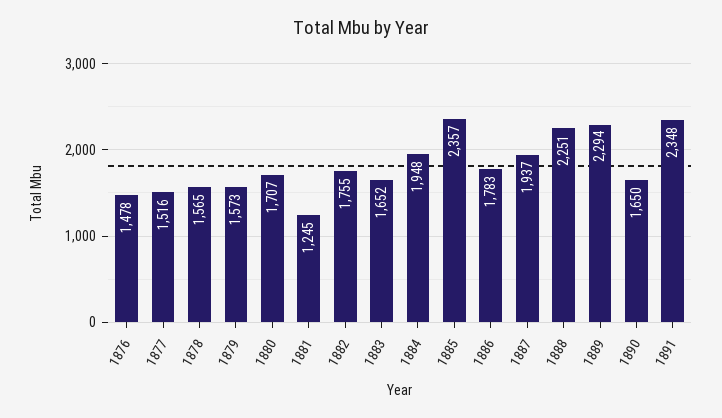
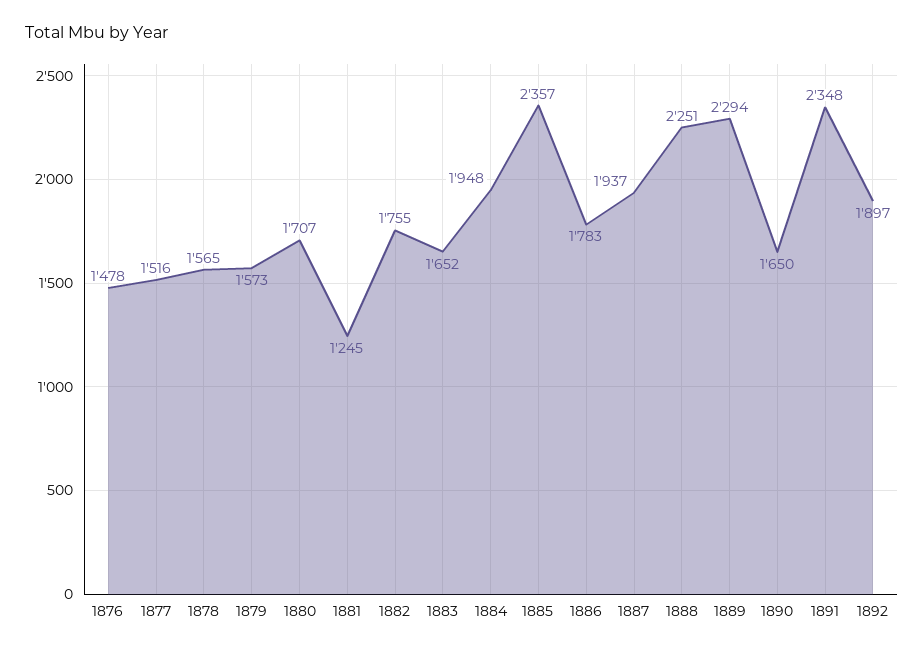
1892: none -> 1897

